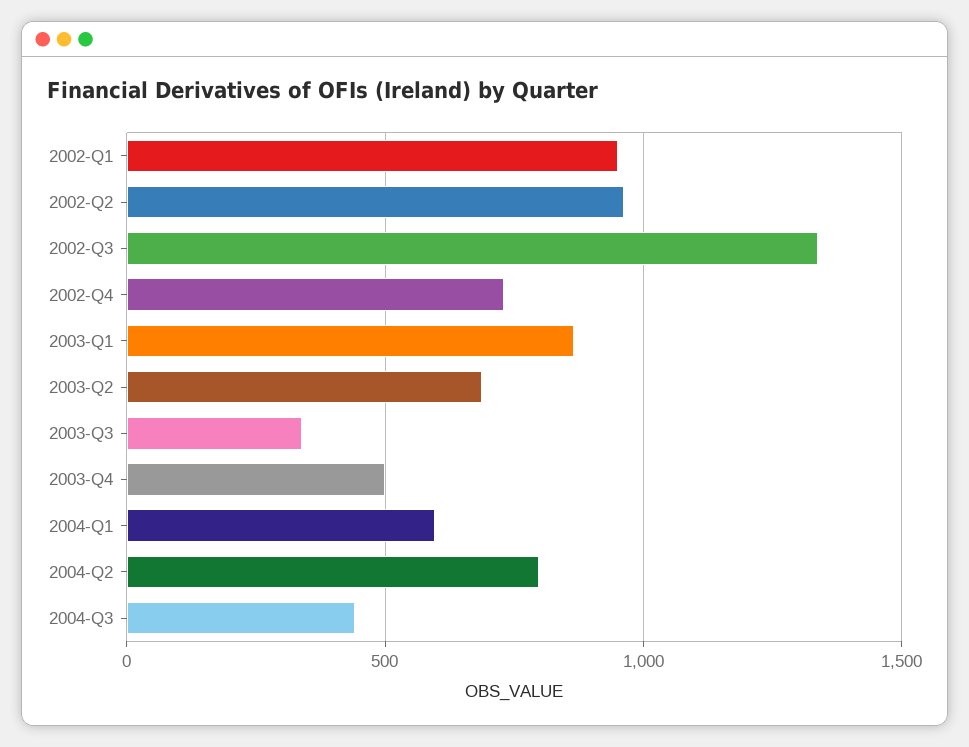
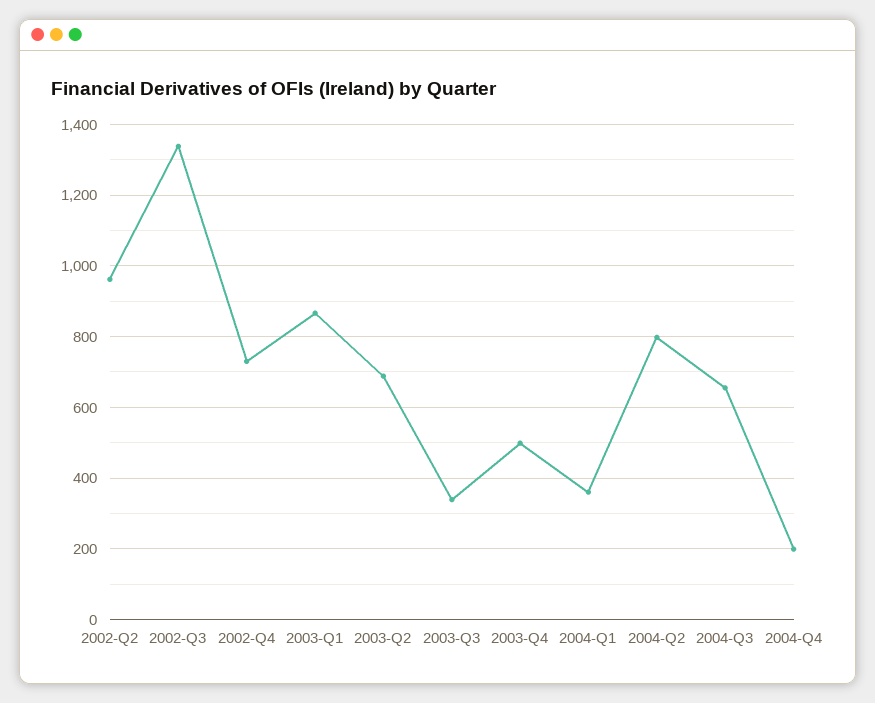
2002-Q1: 950 -> none
2004-Q1: 600 -> 360
2004-Q3: 450 -> 660
2004-Q4: none -> 200

